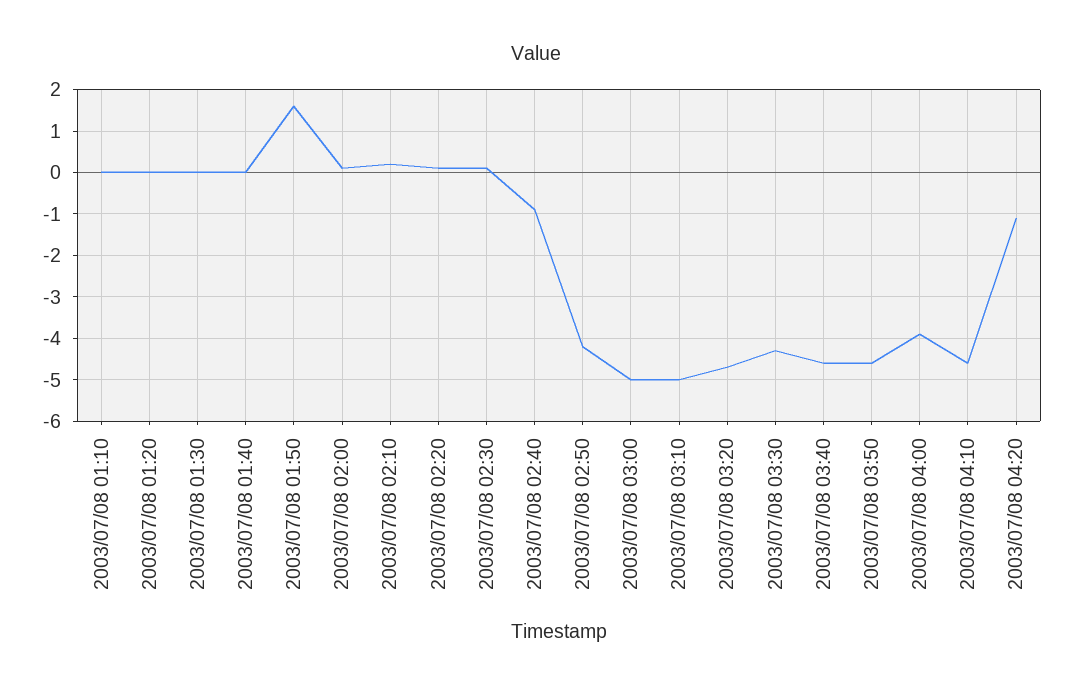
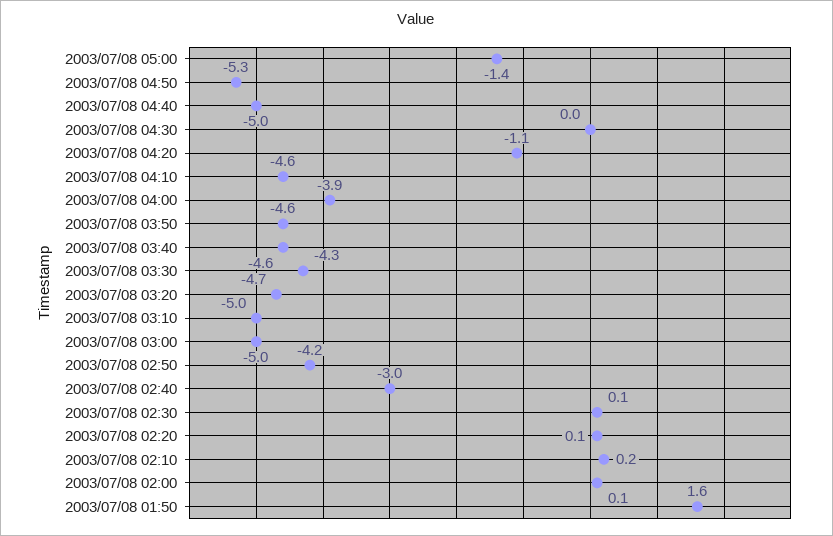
2003/07/08 01:10: 0 -> none
2003/07/08 01:20: 0 -> none
2003/07/08 01:30: 0 -> none
2003/07/08 01:40: 0 -> none
2003/07/08 02:40: -1 -> -3
2003/07/08 05:00: none -> -1.4
2003/07/08 04:50: none -> -5.3
2003/07/08 04:40: none -> -5
2003/07/08 04:30: none -> 0

